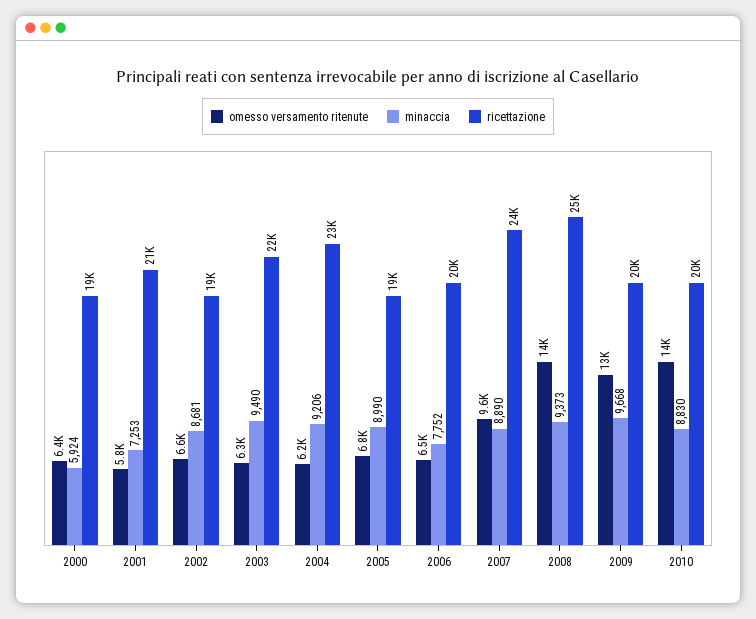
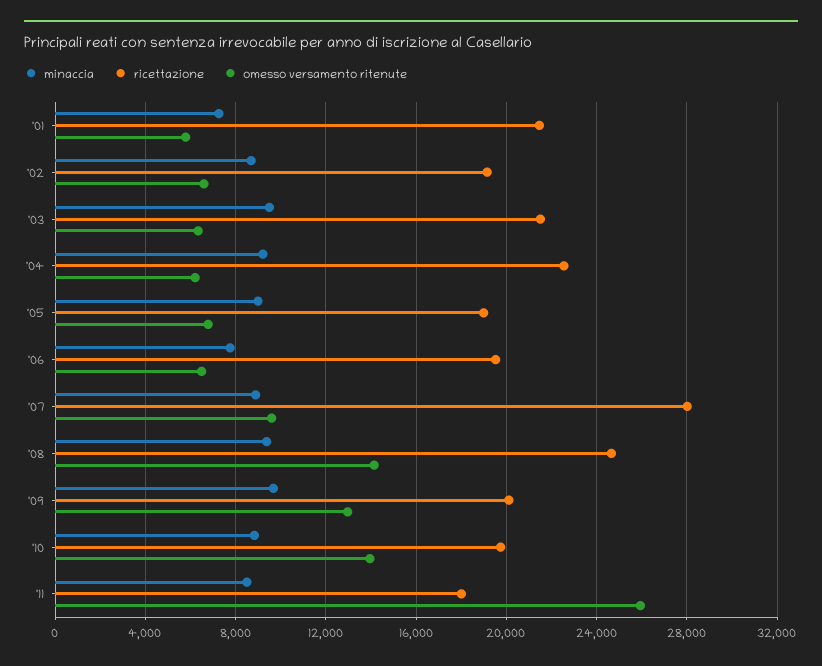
omesso versamento ritenute, 2000: 6400 -> none
minaccia, 2000: 5924 -> none
ricettazione, 2000: 19000 -> none
ricettazione, 2007: 24000 -> 28000
minaccia, '11: none -> 8500
ricettazione, '11: none -> 18000
omesso versamento ritenute, '11: none -> 26000

